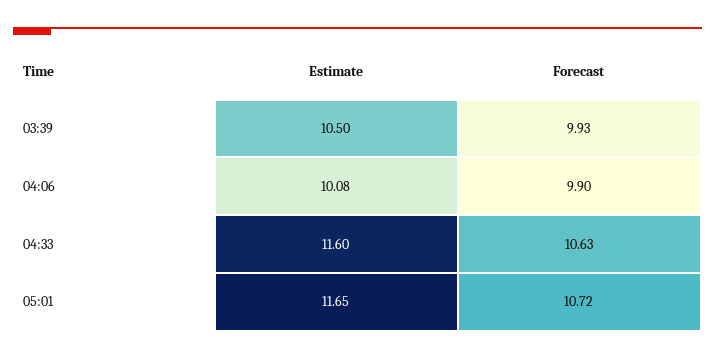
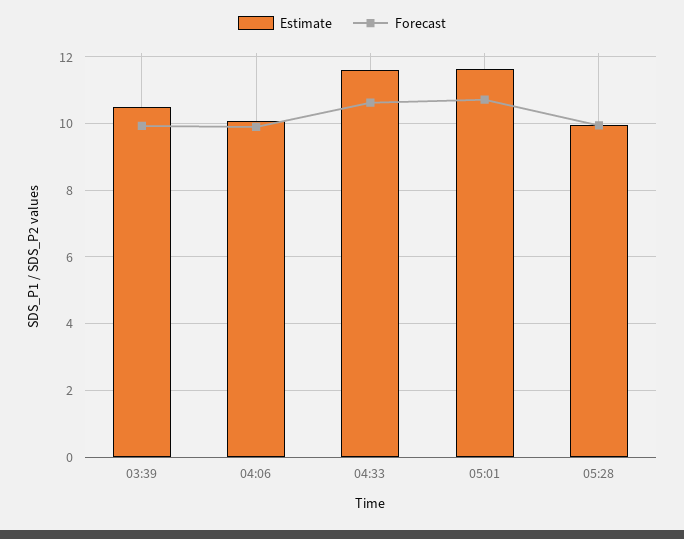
Estimate, 05:28: none -> 10
Forecast, 05:28: none -> 10

